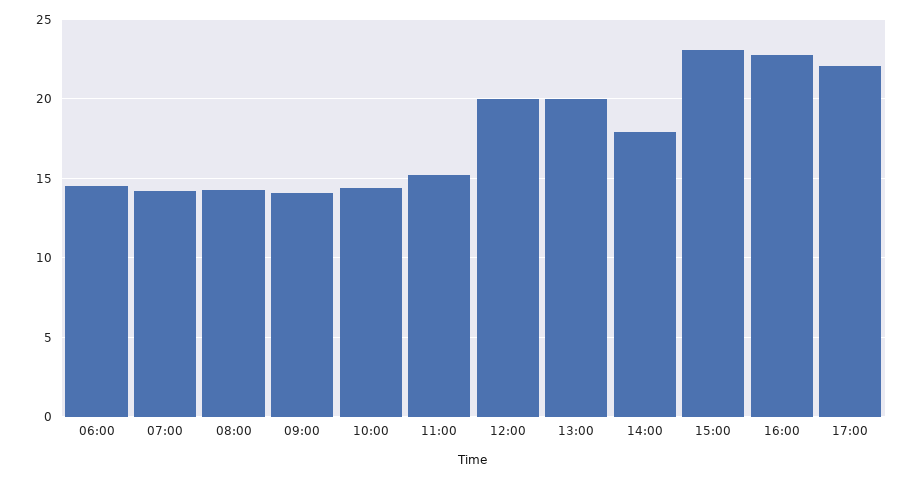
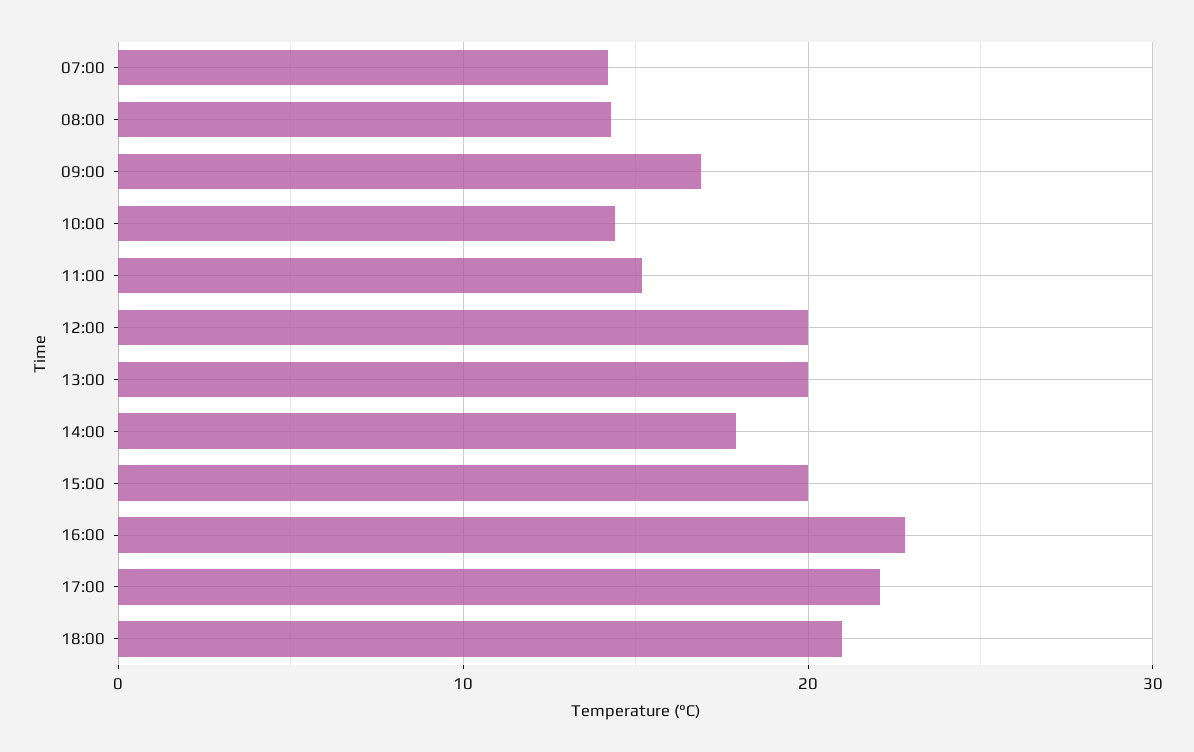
06:00: 14.5 -> none
09:00: 14 -> 17
15:00: 23 -> 20
18:00: none -> 21

